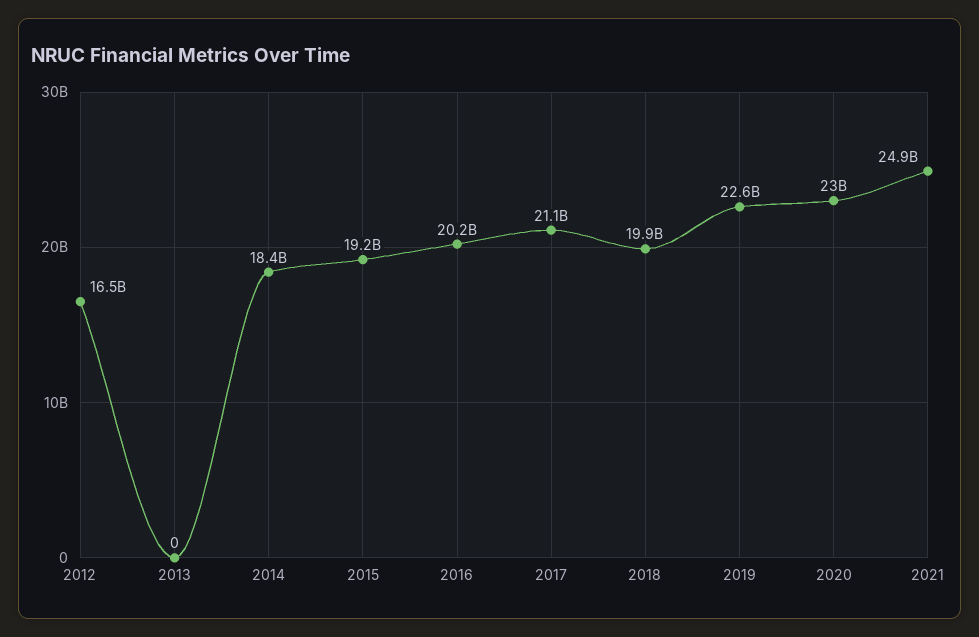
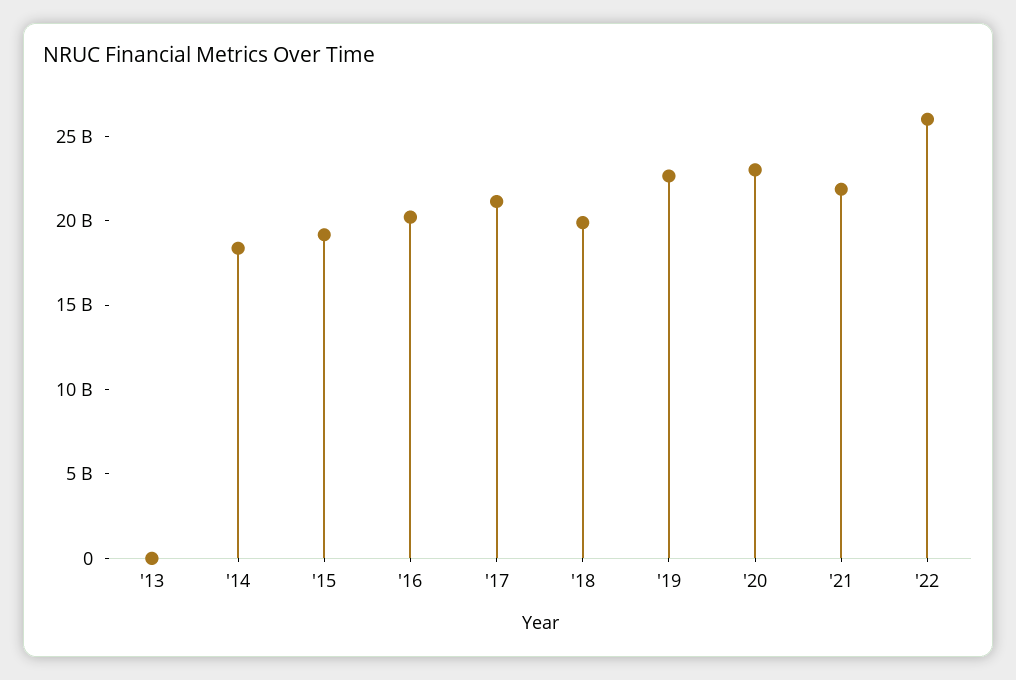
2012: 16500000000 -> none
2021: 24900000000 -> 22000000000
'22: none -> 26000000000

